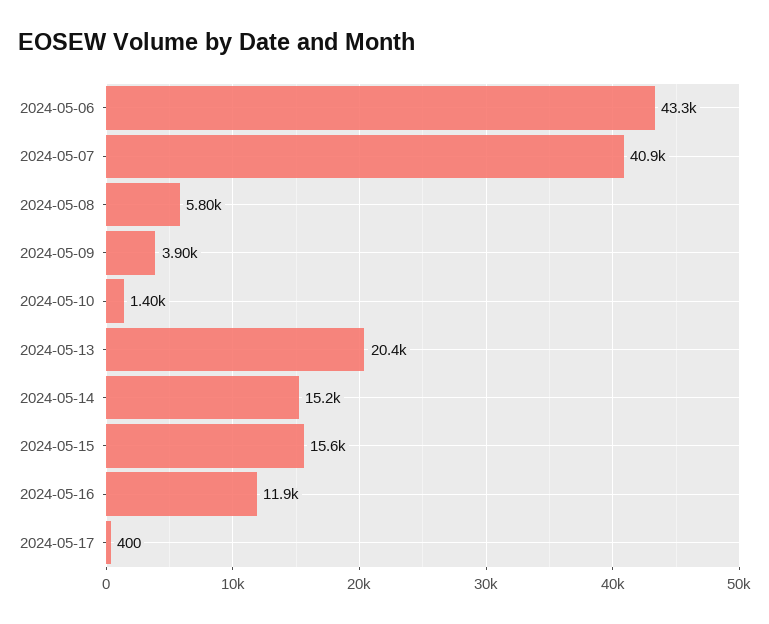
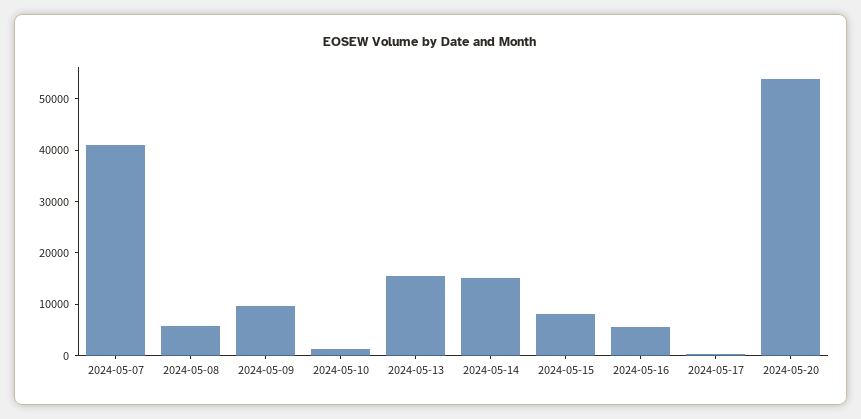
2024-05-06: 43300 -> none
2024-05-09: 3900 -> 10000
2024-05-13: 20400 -> 16000
2024-05-15: 15600 -> 8000
2024-05-16: 11900 -> 6000
2024-05-20: none -> 54000

